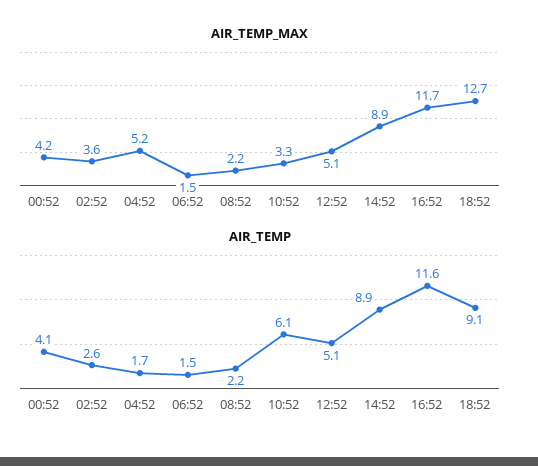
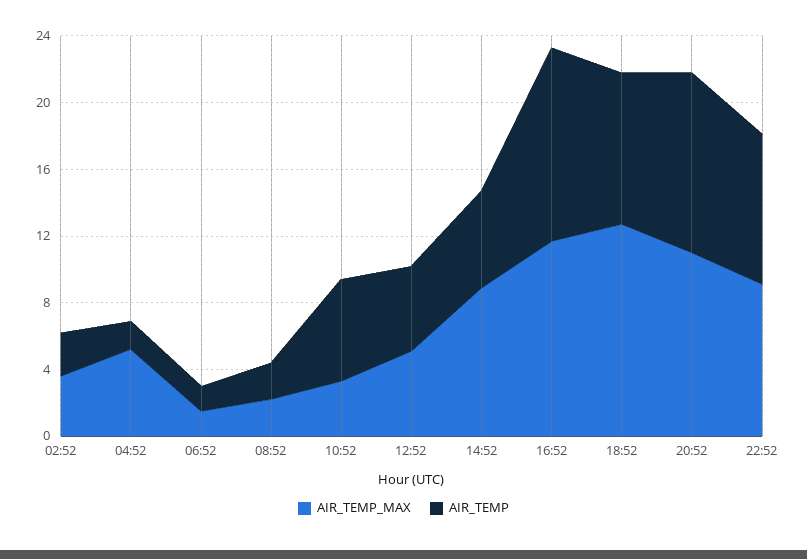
AIR_TEMP_MAX, 00:52: 4.2 -> none
AIR_TEMP, 00:52: 4.1 -> none
AIR_TEMP, 14:52: 8.9 -> 6
AIR_TEMP_MAX, 20:52: none -> 11
AIR_TEMP, 20:52: none -> 11
AIR_TEMP_MAX, 22:52: none -> 9
AIR_TEMP, 22:52: none -> 9

